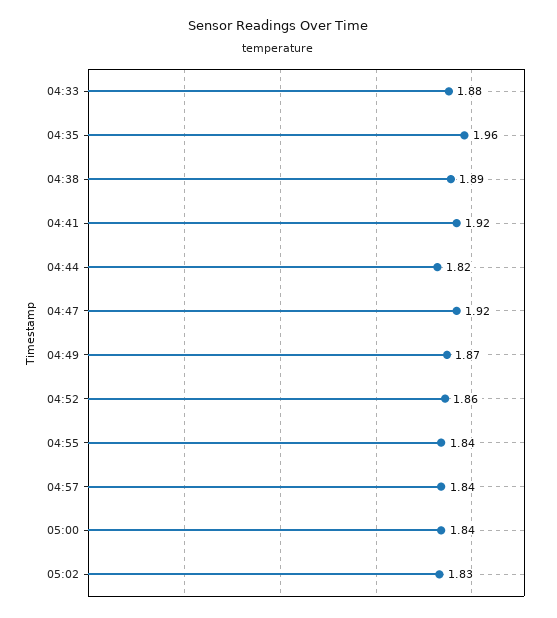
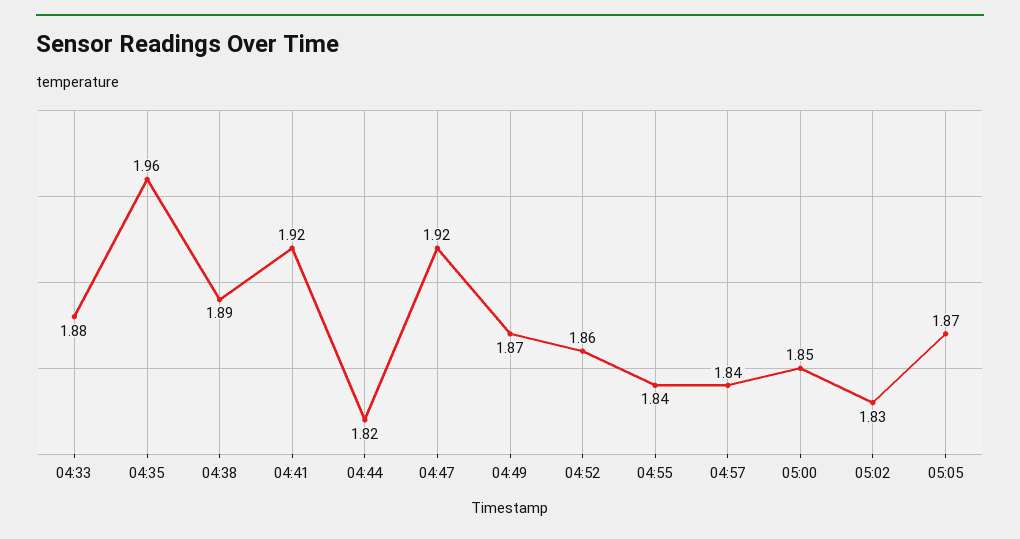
05:00: 1.84 -> 1.85
05:05: none -> 1.87

